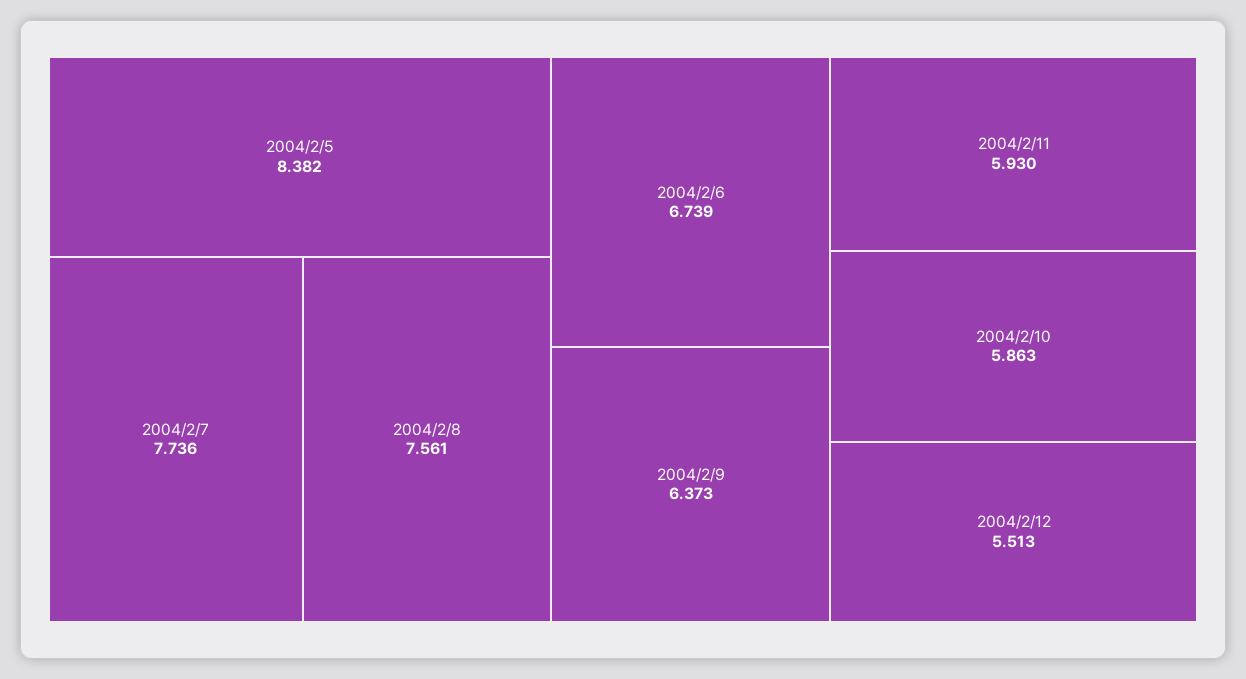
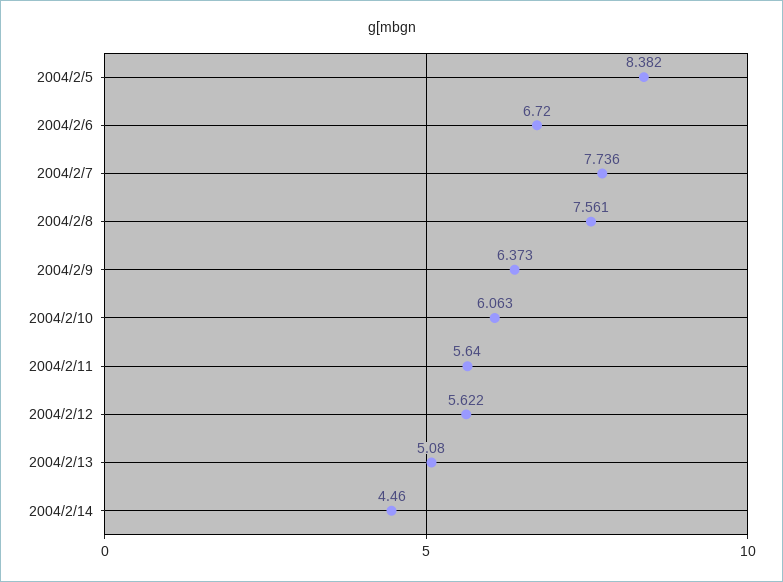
2004/2/6: 6.739 -> 6.72
2004/2/11: 5.93 -> 5.64
2004/2/10: 5.863 -> 6.063
2004/2/12: 5.513 -> 5.622
2004/2/13: none -> 5.08
2004/2/14: none -> 4.46

